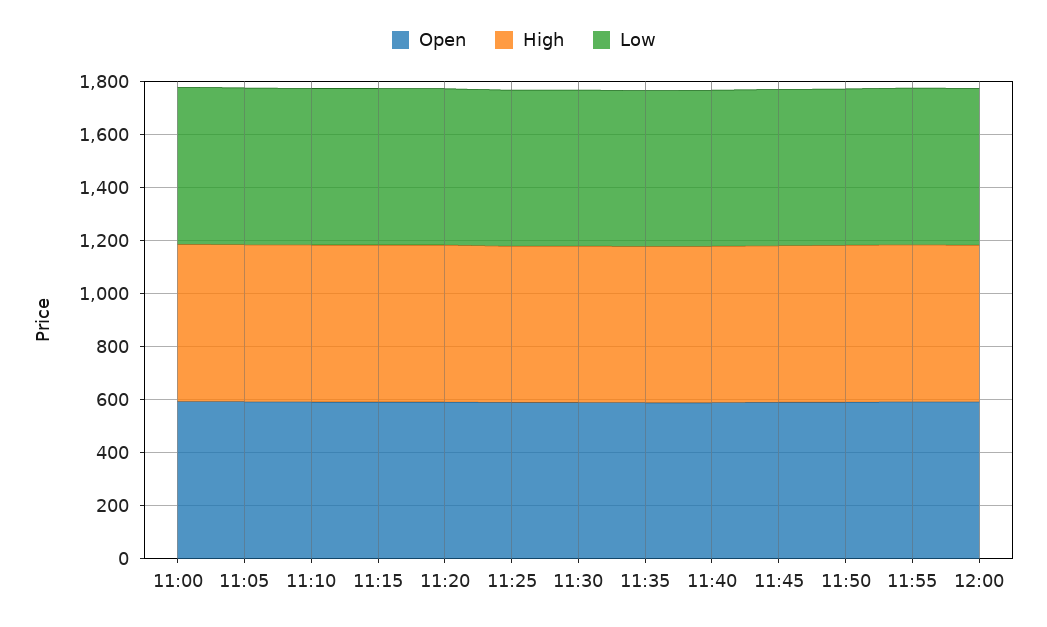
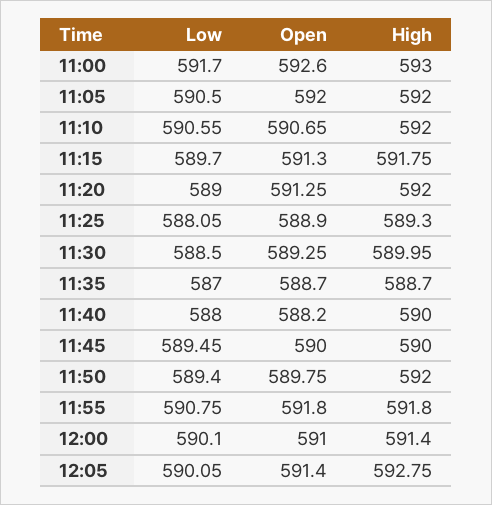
Low, 12:05: none -> 590.05
Open, 12:05: none -> 591.4
High, 12:05: none -> 592.75

